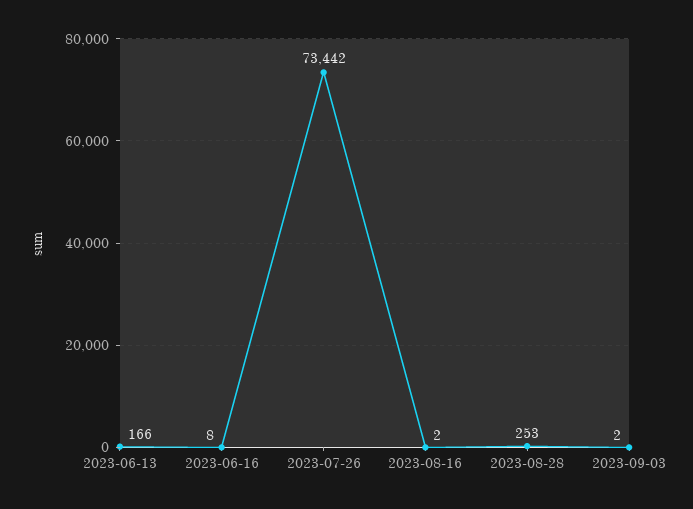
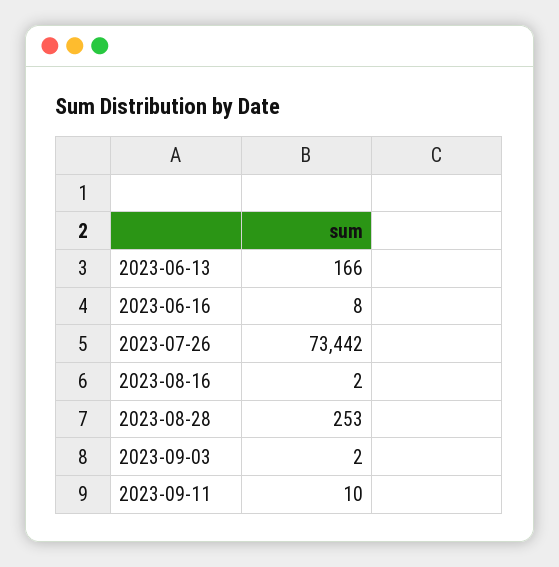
2023-09-11: none -> 10

